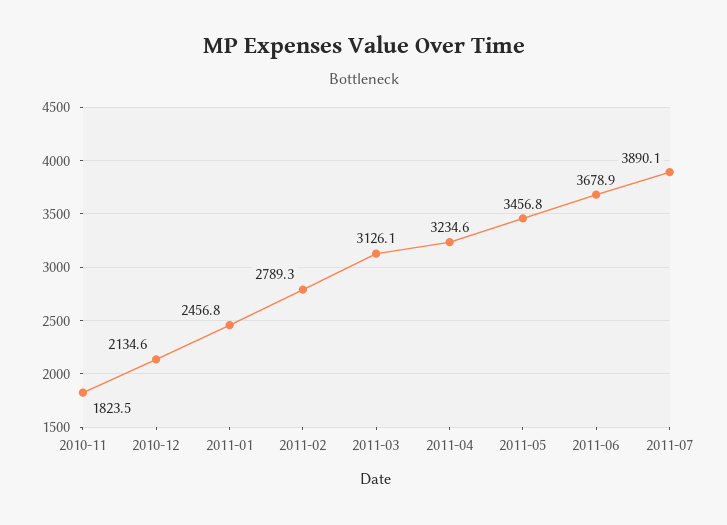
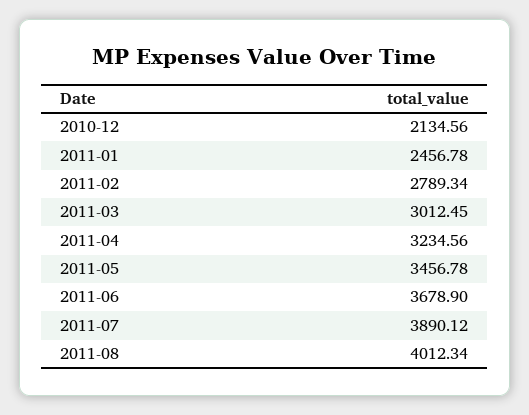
2010-11: 1823.5 -> none
2011-03: 3126.1 -> 3012.45
2011-08: none -> 4012.34

